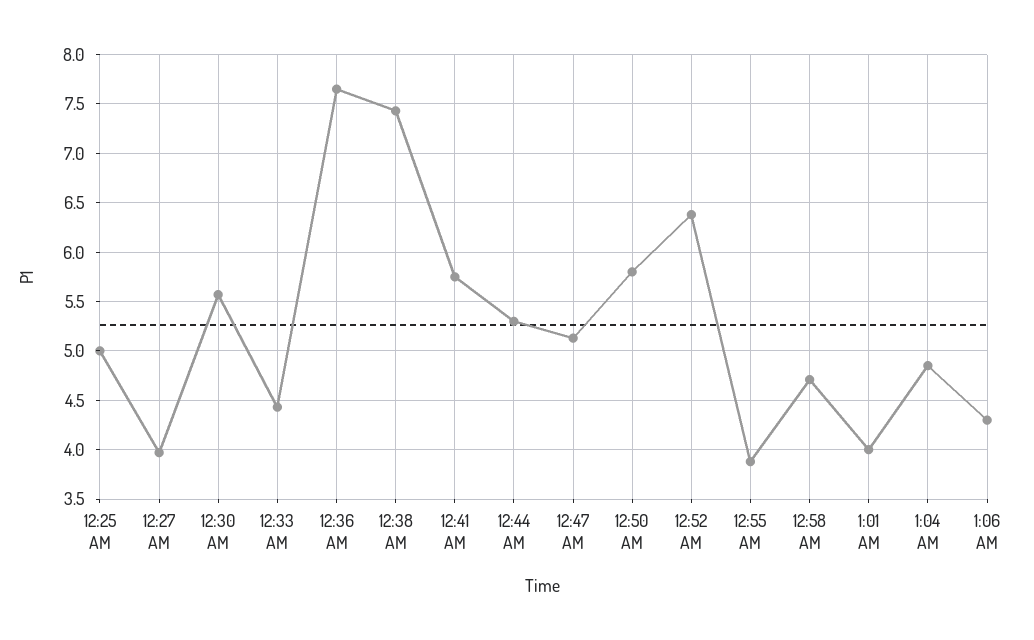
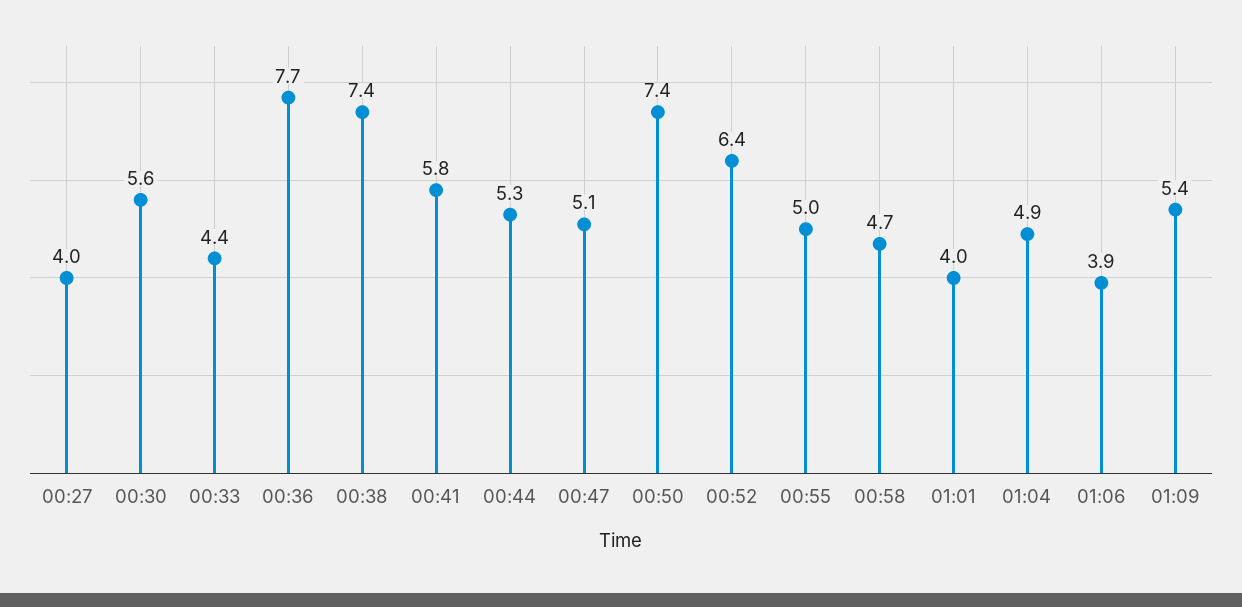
12:25 AM: 5 -> none
12:50 AM: 5.8 -> 7.4
12:55 AM: 3.9 -> 5
1:06 AM: 4.3 -> 3.9
01:09: none -> 5.4

